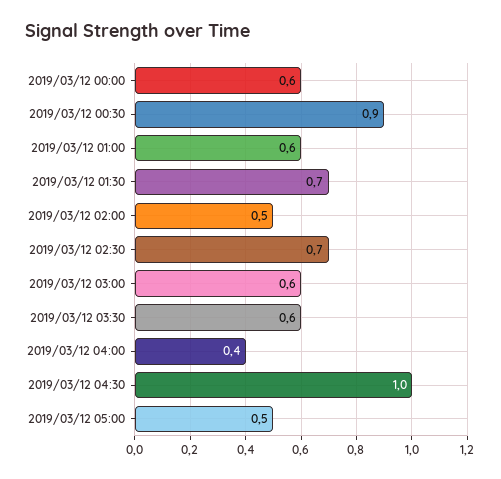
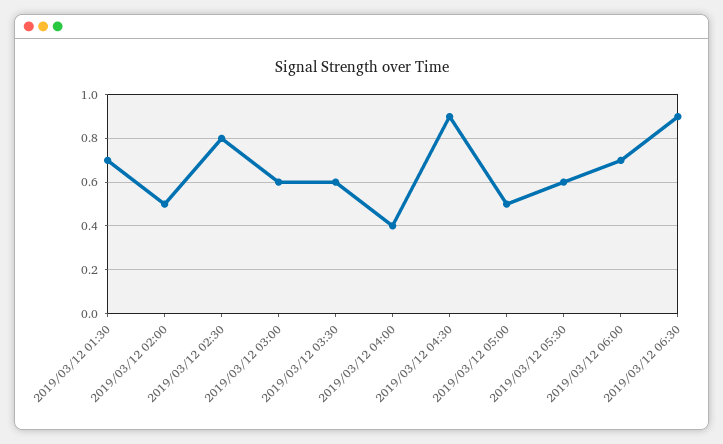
2019/03/12 00:00: 0.6 -> none
2019/03/12 00:30: 0.9 -> none
2019/03/12 01:00: 0.6 -> none
2019/03/12 02:30: 0.7 -> 0.8
2019/03/12 04:30: 1 -> 0.9
2019/03/12 05:30: none -> 0.6
2019/03/12 06:00: none -> 0.7
2019/03/12 06:30: none -> 0.9

